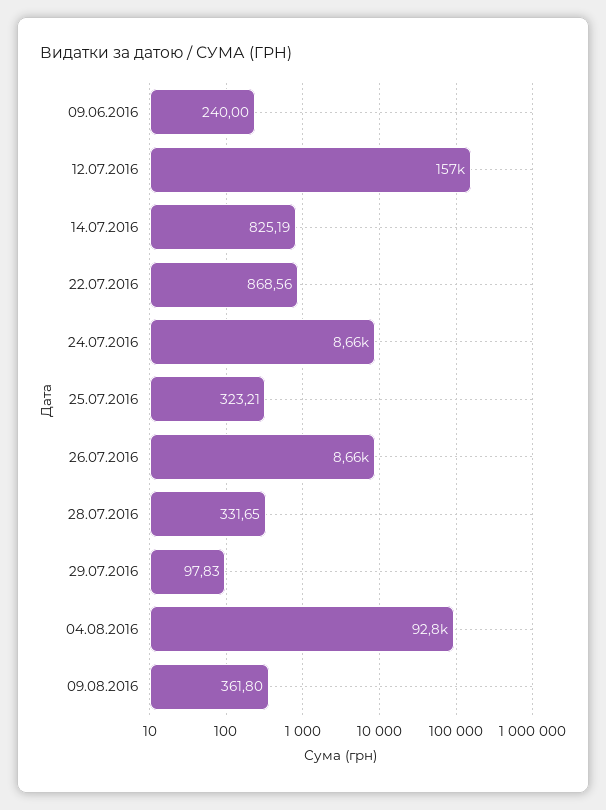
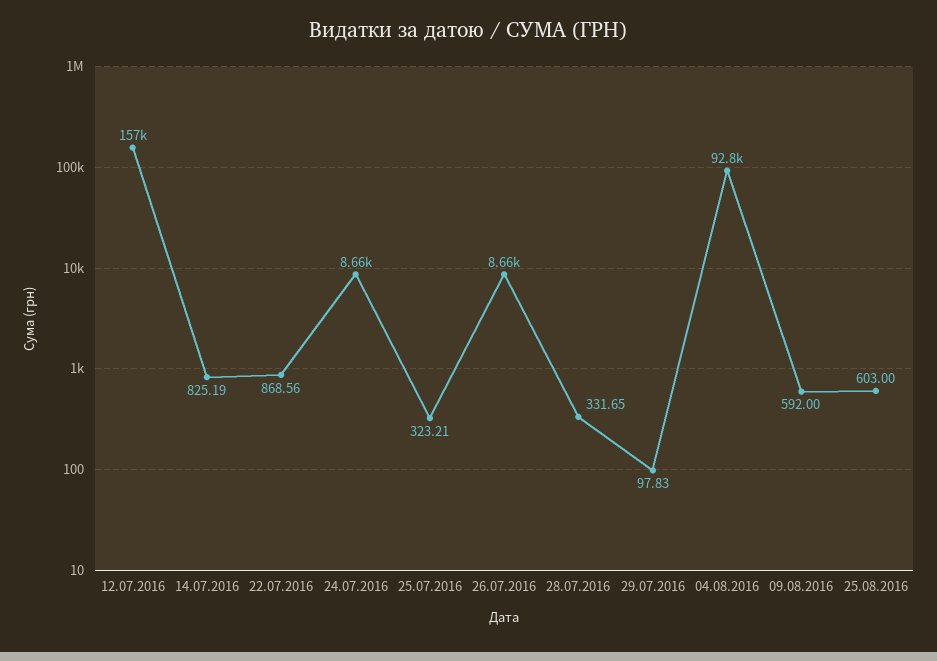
09.06.2016: 240 -> none
09.08.2016: 361.8 -> 592
25.08.2016: none -> 603

